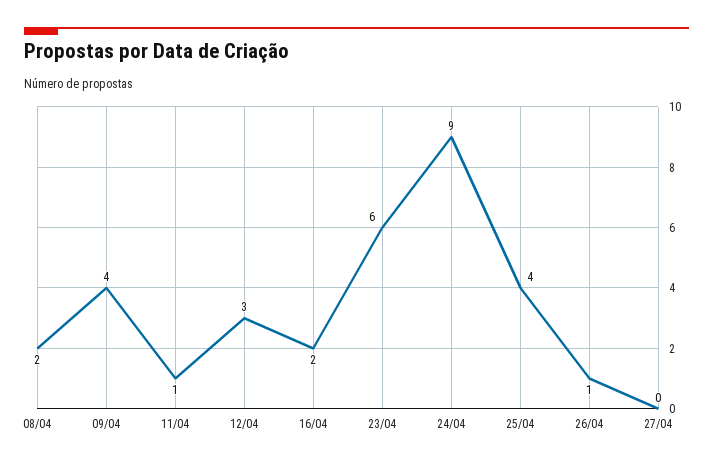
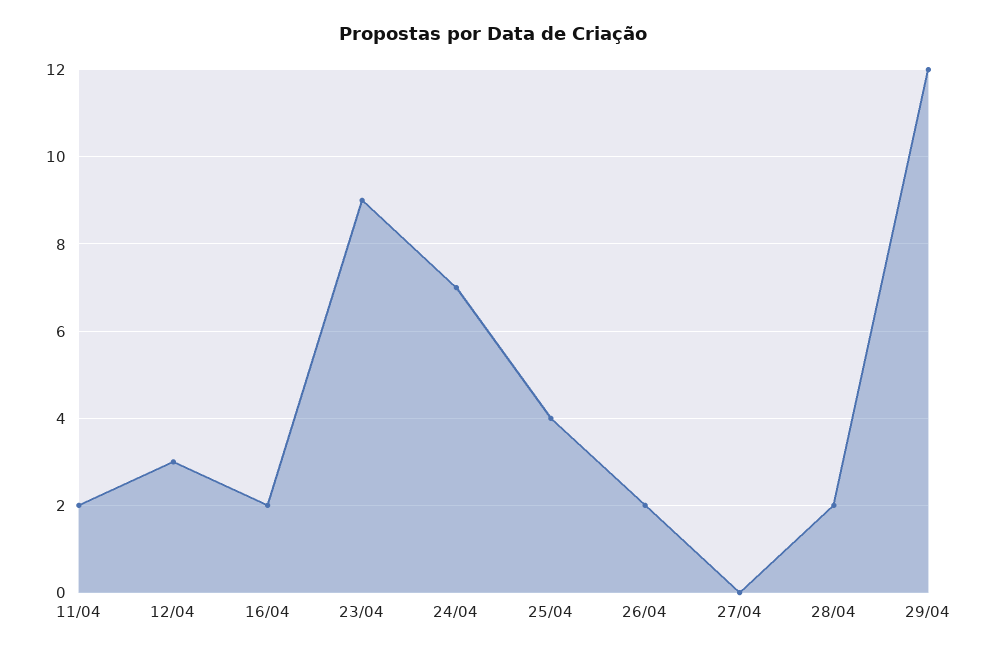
08/04: 2 -> none
09/04: 4 -> none
11/04: 1 -> 2
23/04: 6 -> 9
24/04: 9 -> 7
26/04: 1 -> 2
28/04: none -> 2
29/04: none -> 12

